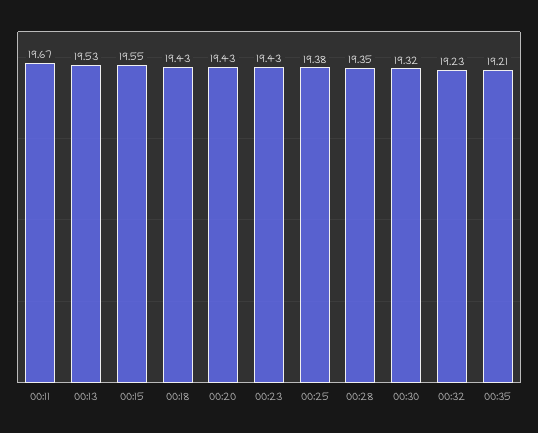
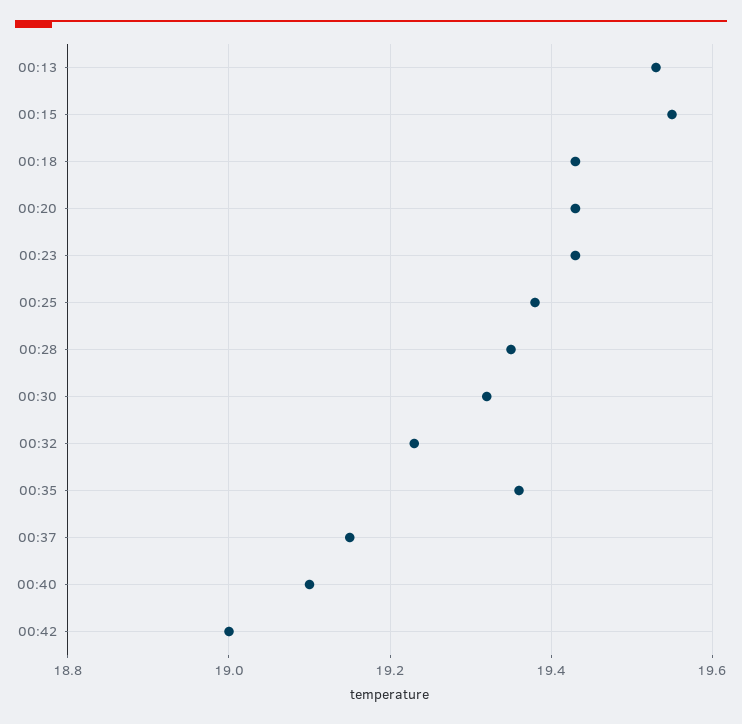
00:11: 19.67 -> none
00:35: 19.21 -> 19.35
00:37: none -> 19.15
00:40: none -> 19.1
00:42: none -> 19

